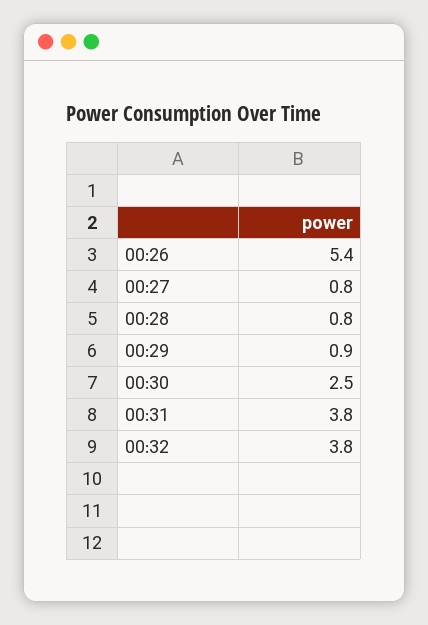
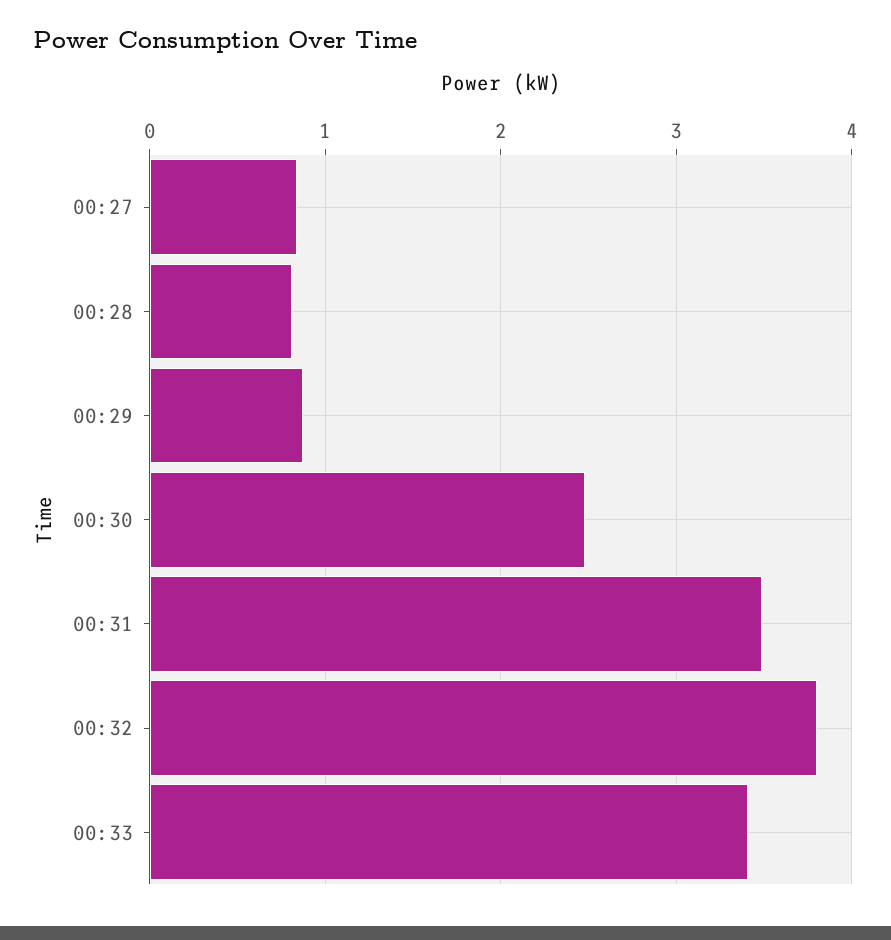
00:26: 5.4 -> none
00:31: 3.8 -> 3.5
00:33: none -> 3.4

